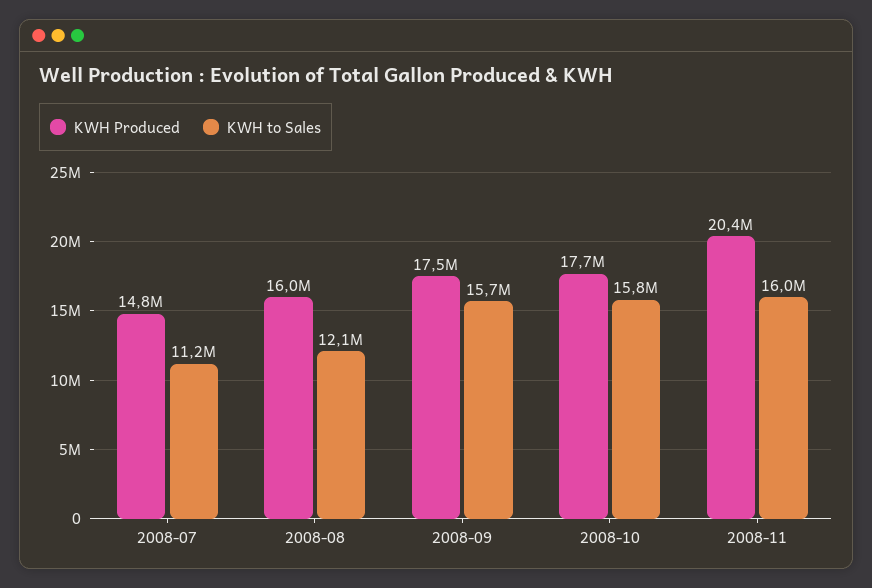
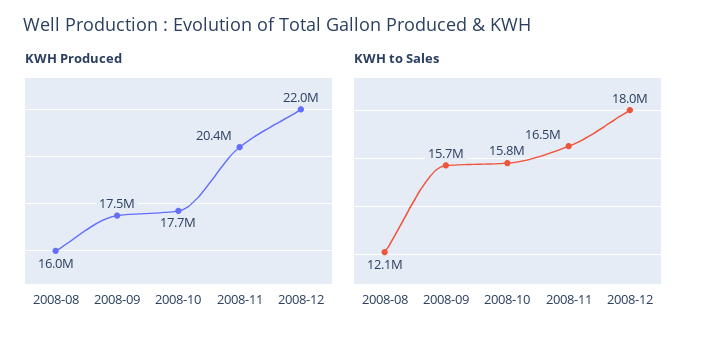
KWH Produced, 2008-07: 14800000 -> none
KWH to Sales, 2008-07: 11200000 -> none
KWH to Sales, 2008-11: 16000000 -> 16500000
KWH Produced, 2008-12: none -> 22000000
KWH to Sales, 2008-12: none -> 18000000

